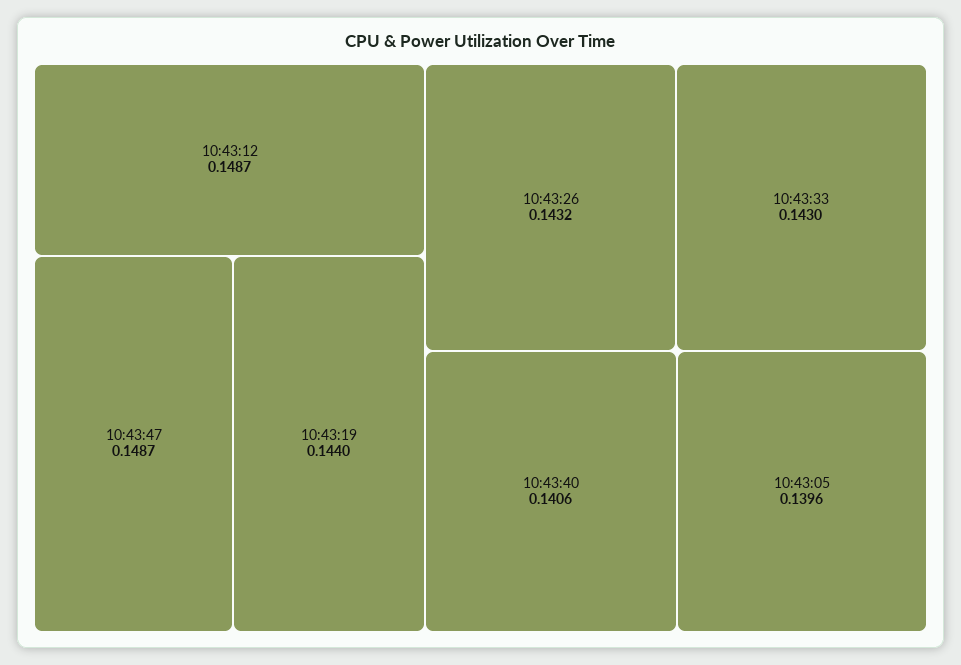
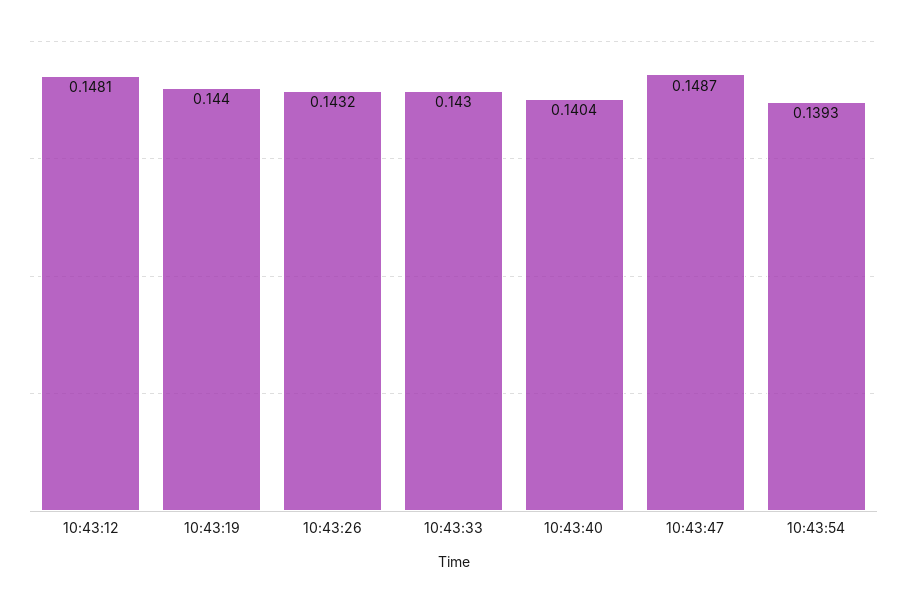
10:43:12: 0.1487 -> 0.1481
10:43:40: 0.1406 -> 0.1404
10:43:05: 0.1396 -> none
10:43:54: none -> 0.1393

